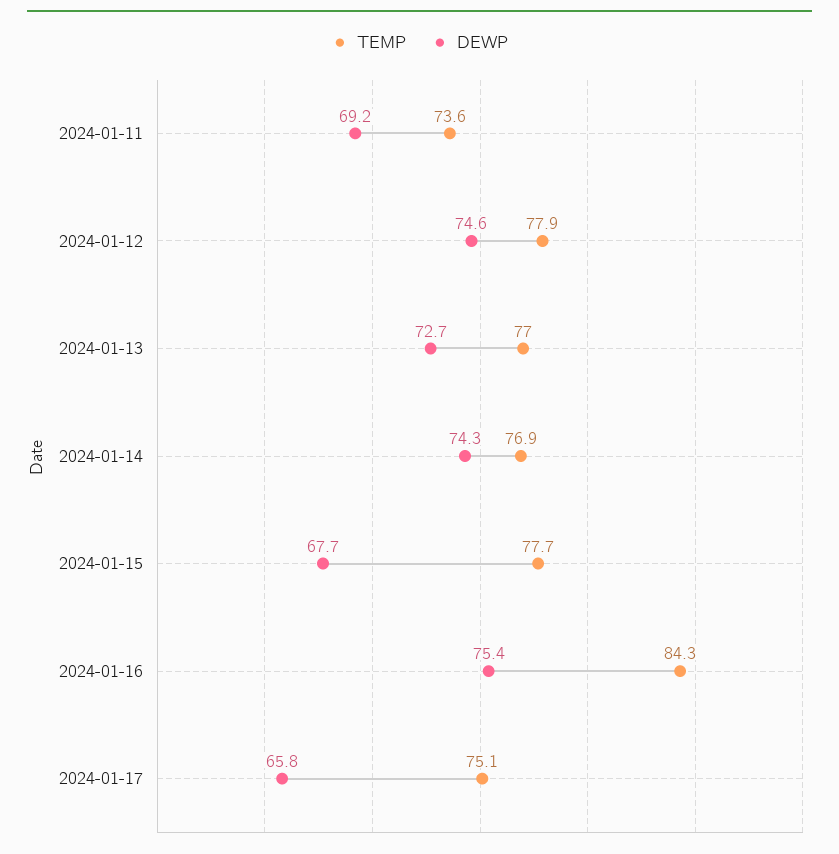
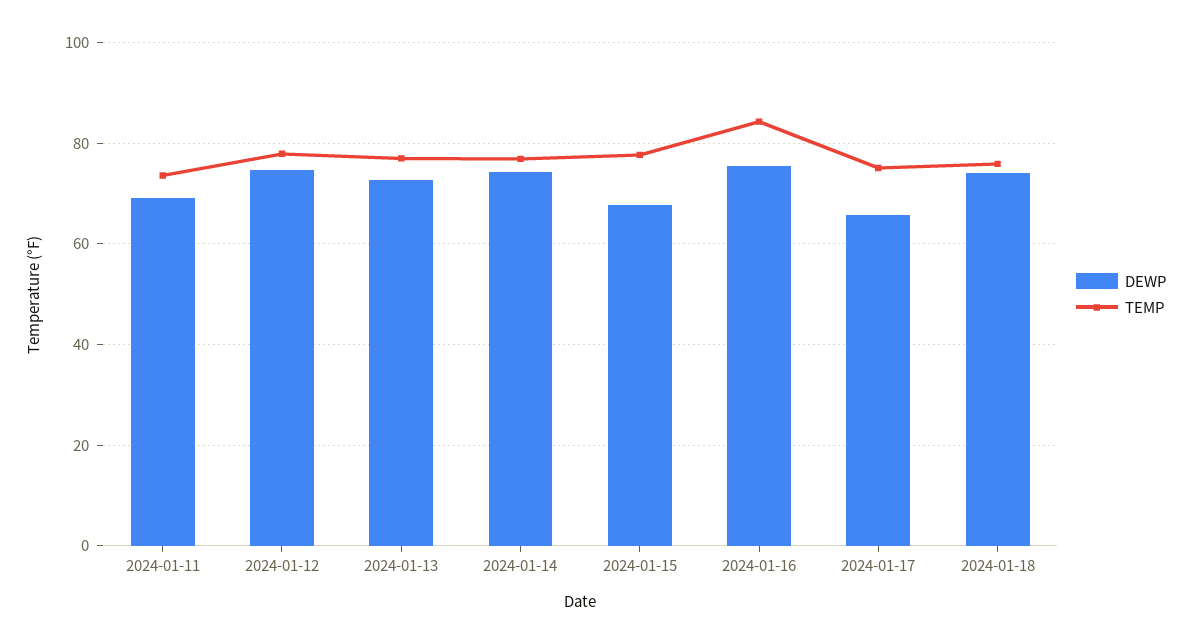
DEWP, 2024-01-18: none -> 74
TEMP, 2024-01-18: none -> 76

